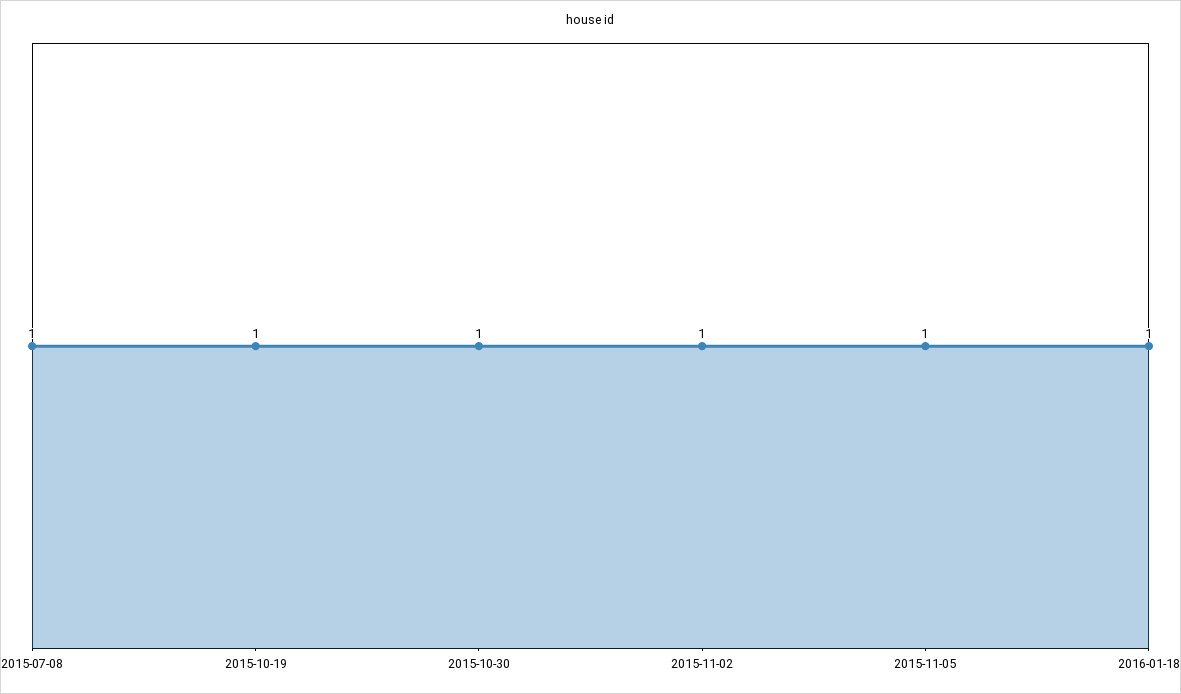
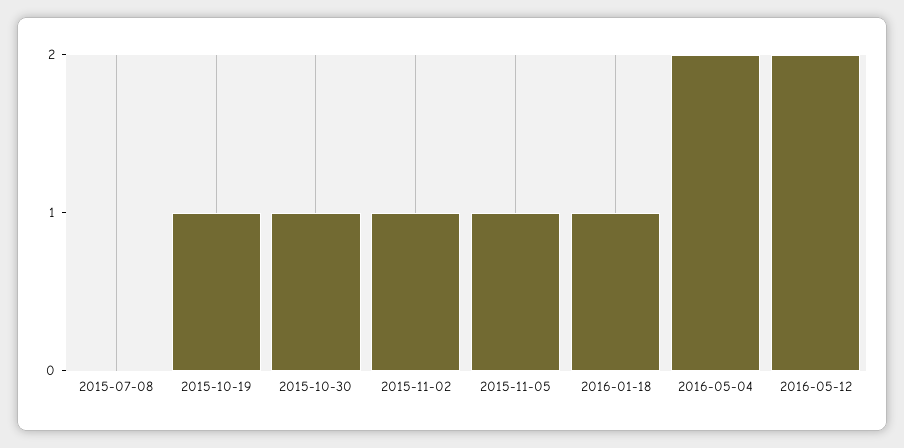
2015-07-08: 1 -> 0
2016-05-04: none -> 2
2016-05-12: none -> 2

